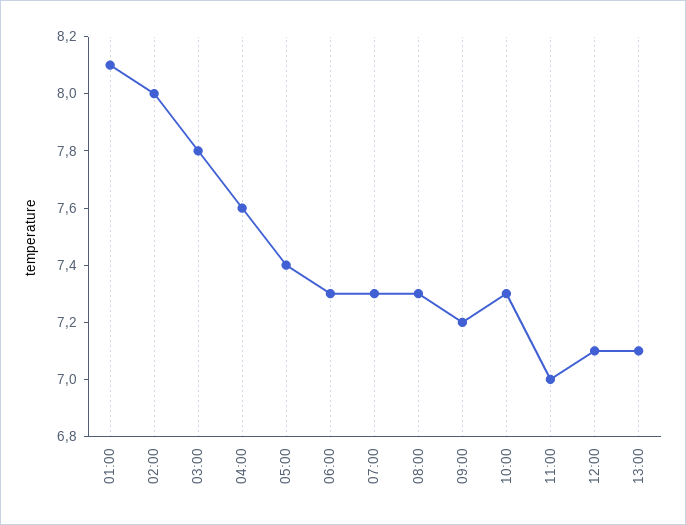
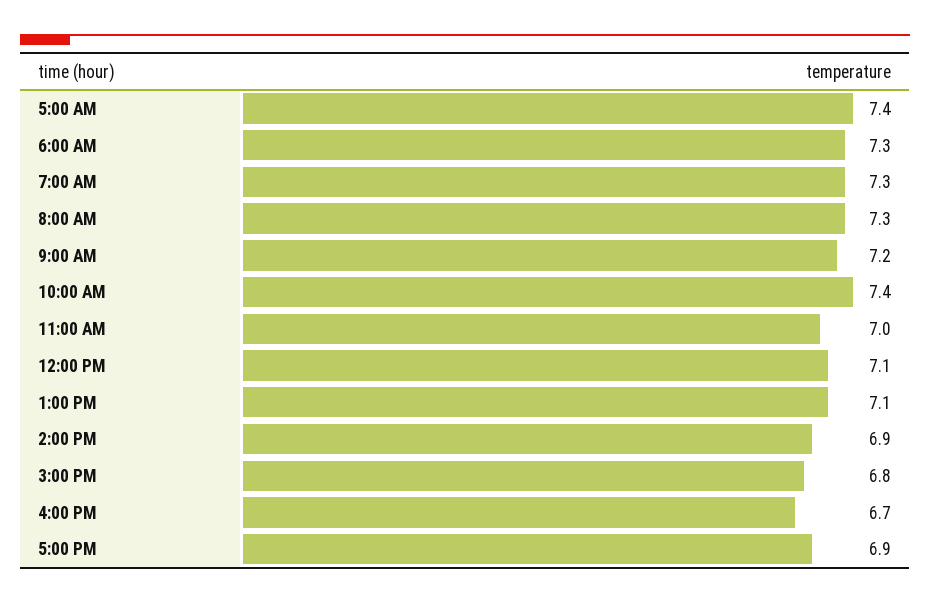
01:00: 8.1 -> none
02:00: 8 -> none
03:00: 7.8 -> none
04:00: 7.6 -> none
10:00: 7.3 -> 7.4
2:00 PM: none -> 6.9
3:00 PM: none -> 6.8
4:00 PM: none -> 6.7
5:00 PM: none -> 6.9

